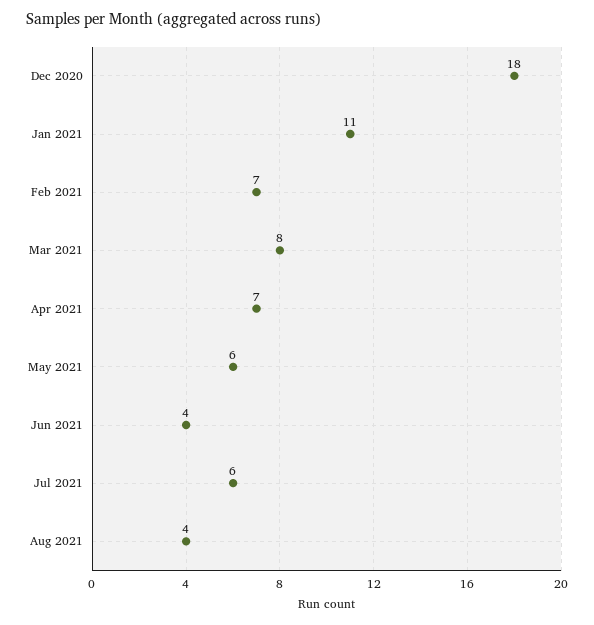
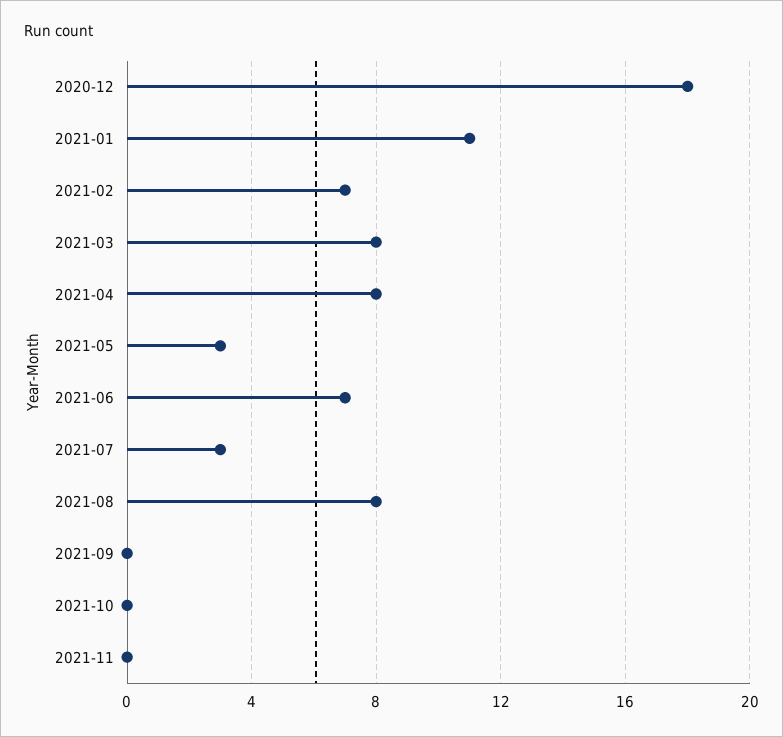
Apr 2021: 7 -> 8
May 2021: 6 -> 3
Jun 2021: 4 -> 7
Jul 2021: 6 -> 3
Aug 2021: 4 -> 8
2021-09: none -> 0
2021-10: none -> 0
2021-11: none -> 0

